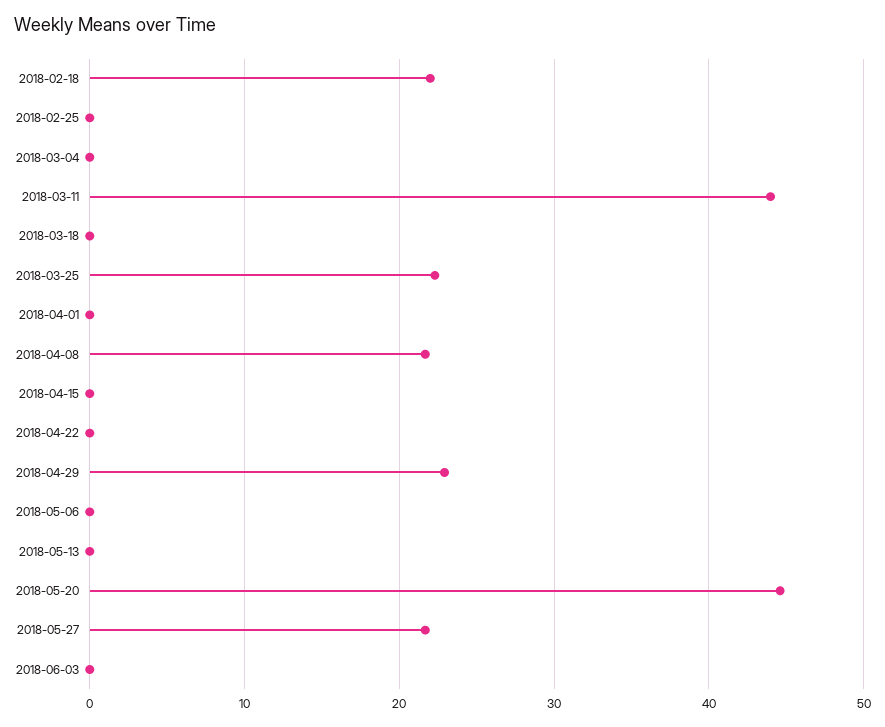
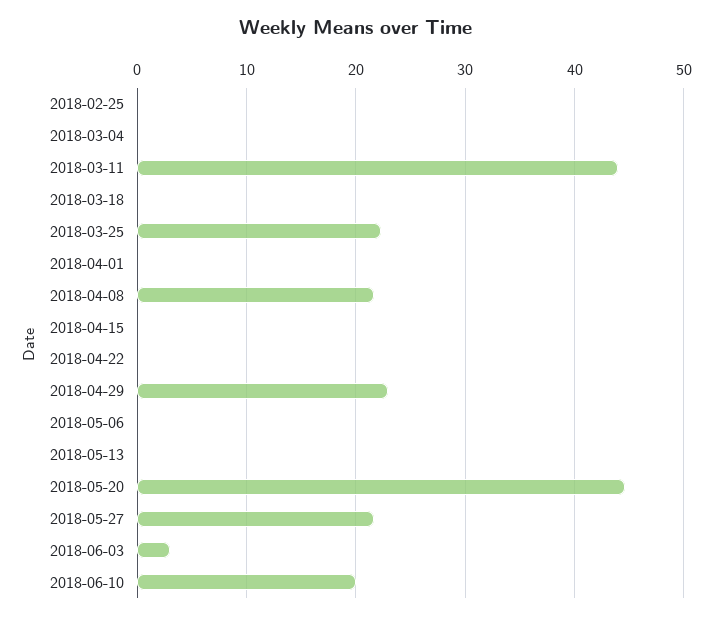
2018-02-18: 22 -> none
2018-06-03: 0 -> 3
2018-06-10: none -> 20

